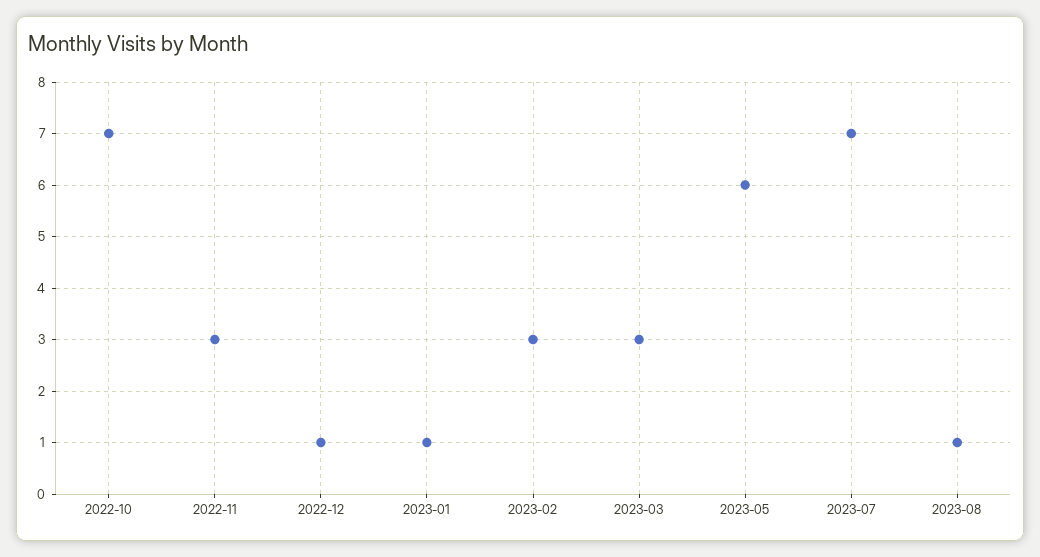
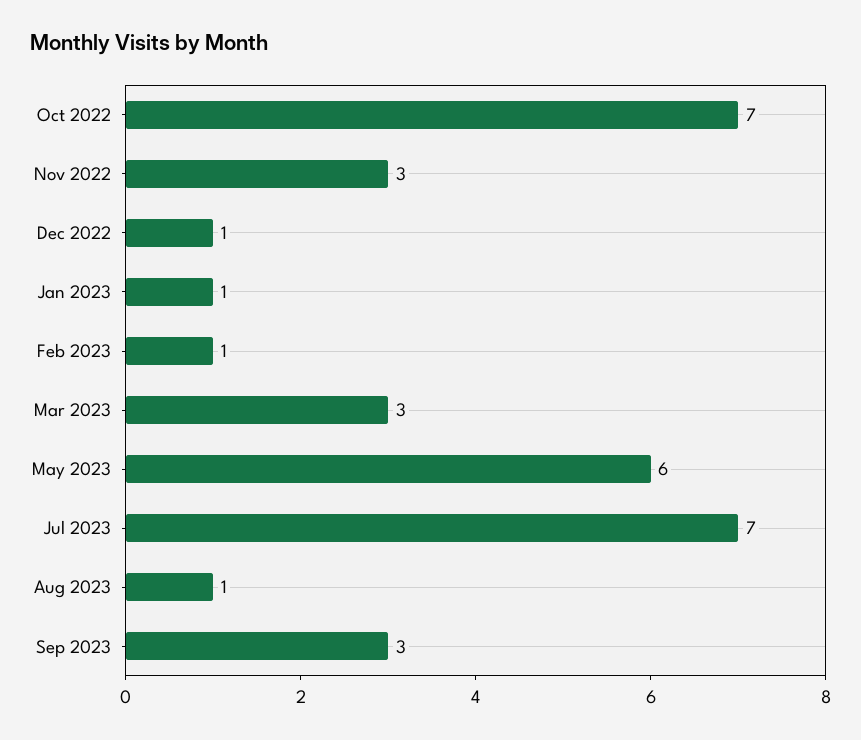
2023-02: 3 -> 1
Sep 2023: none -> 3

